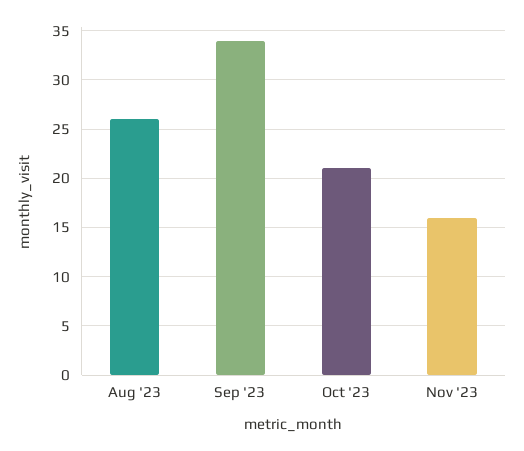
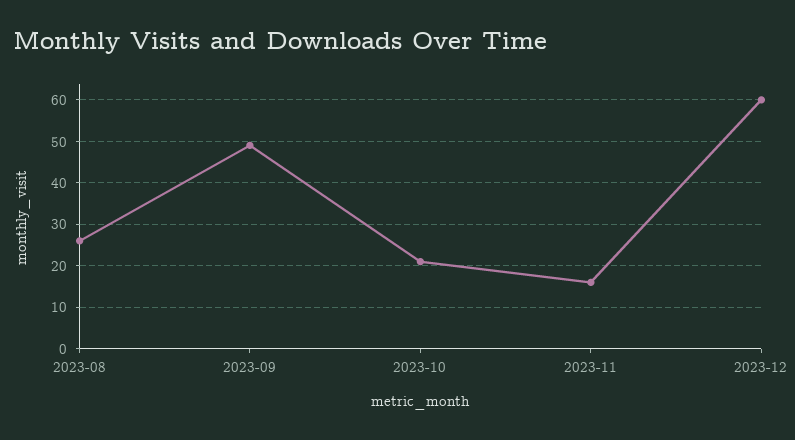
Sep '23: 34 -> 50
2023-12: none -> 60

